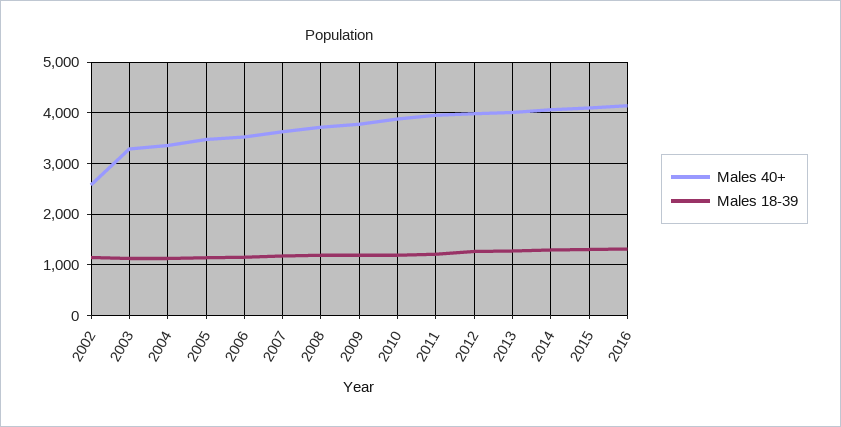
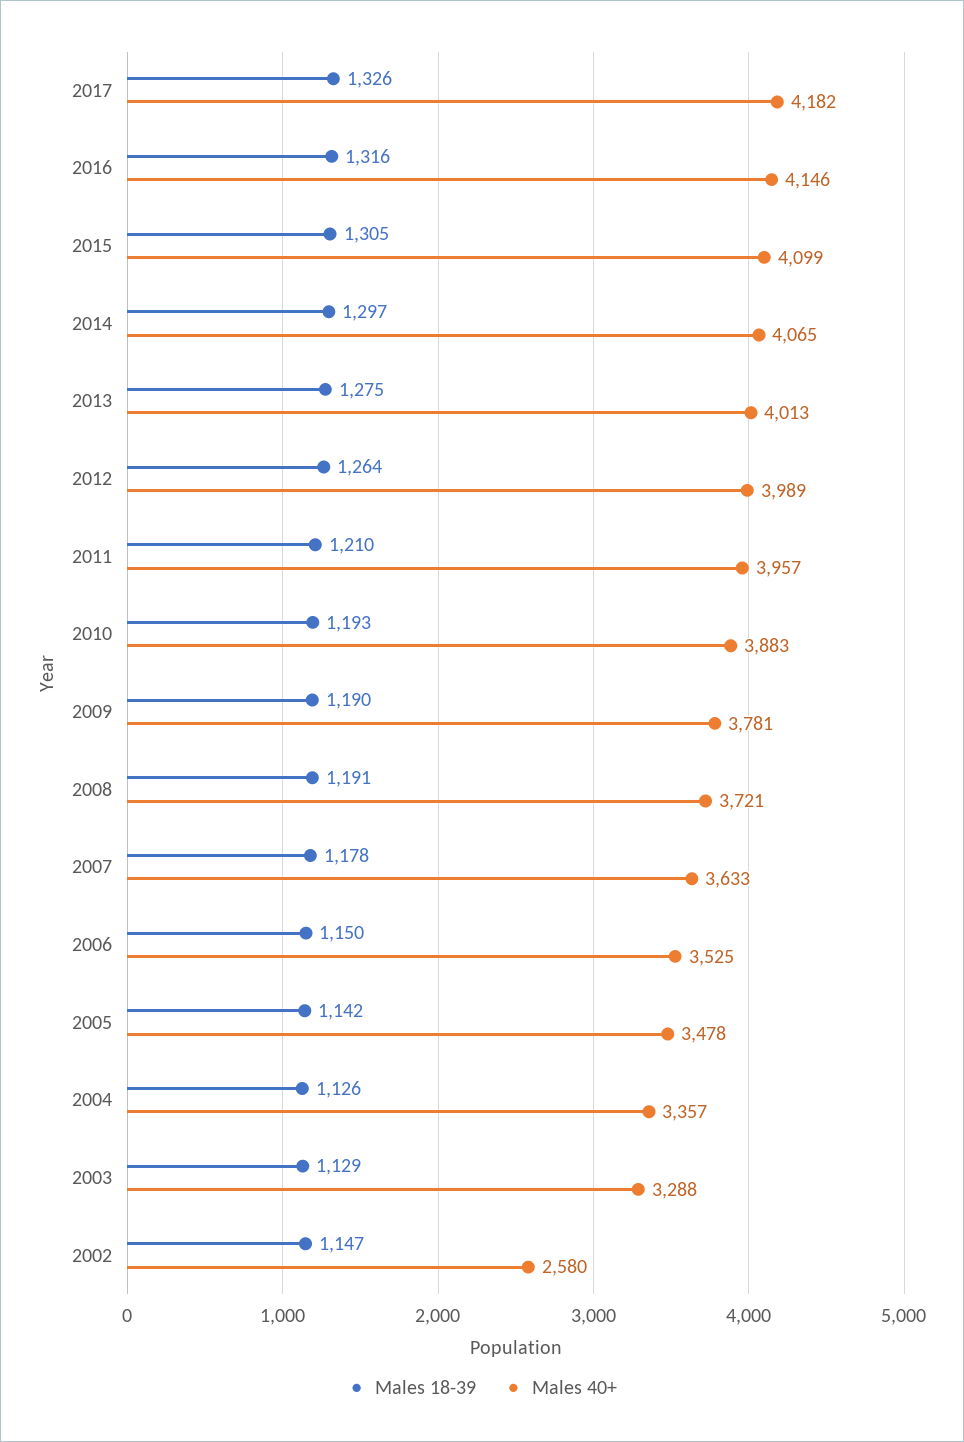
Males 18-39, 2017: none -> 1326
Males 40+, 2017: none -> 4182

